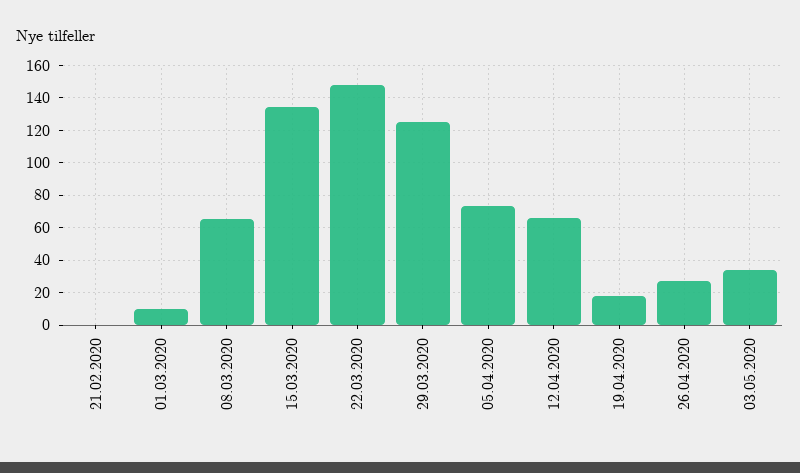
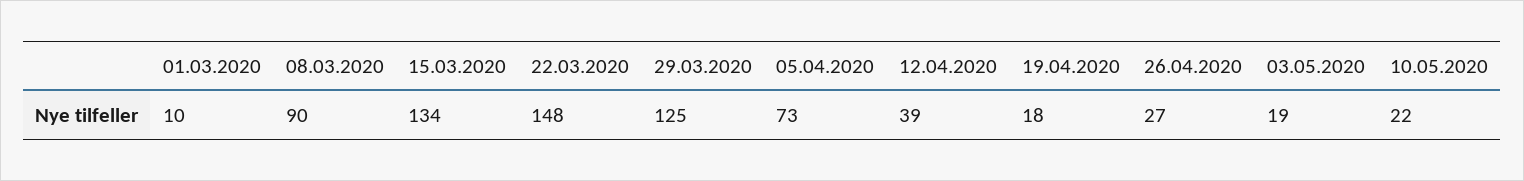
21.02.2020: 0 -> none
08.03.2020: 65 -> 90
12.04.2020: 65 -> 39
03.05.2020: 35 -> 19
10.05.2020: none -> 22

